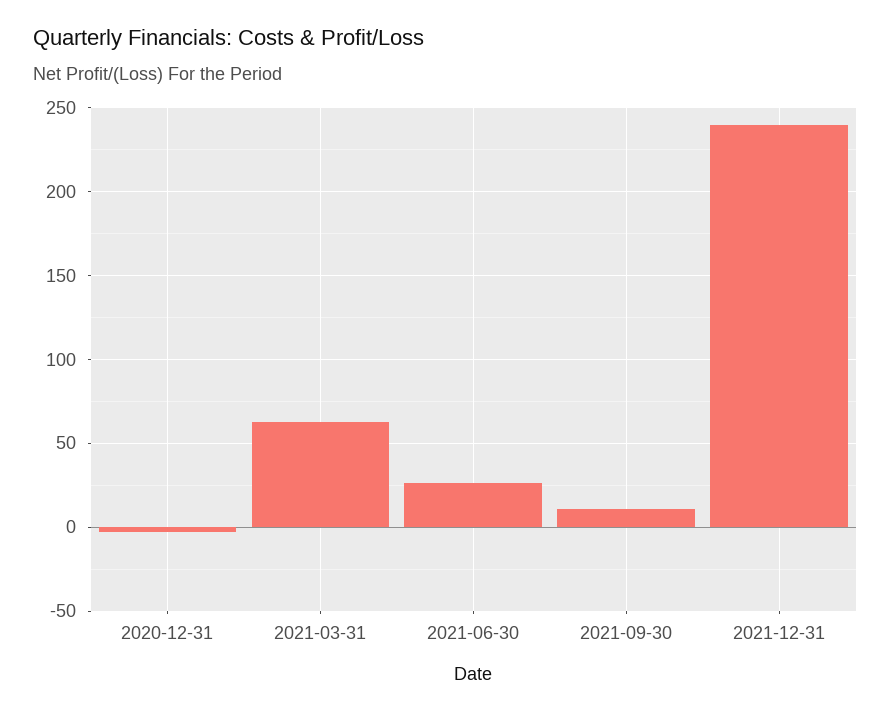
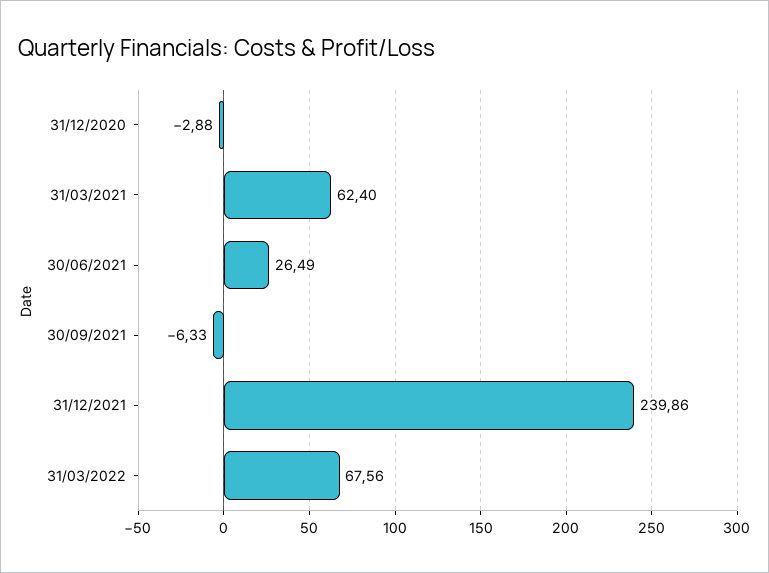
2021-09-30: 10 -> -6.33
31/03/2022: none -> 67.56

